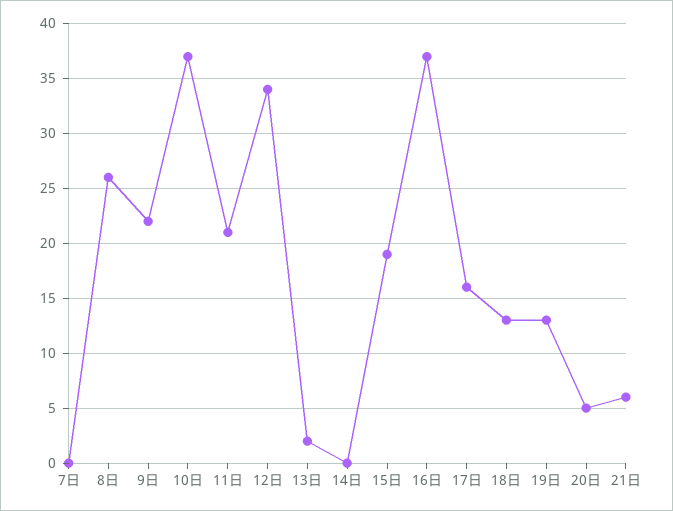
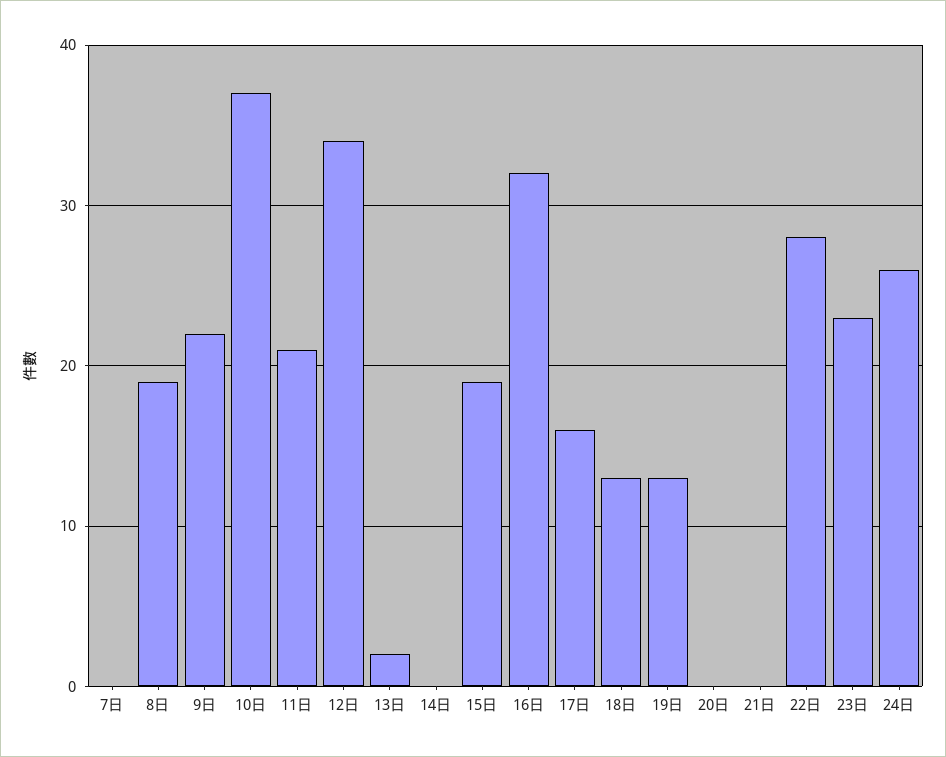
8日: 26 -> 19
16日: 37 -> 32
20日: 5 -> 0
21日: 6 -> 0
22日: none -> 28
23日: none -> 23
24日: none -> 26

